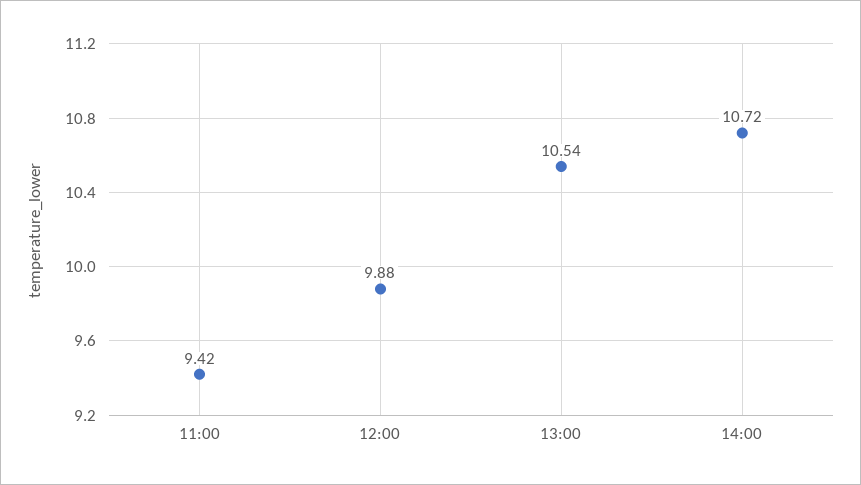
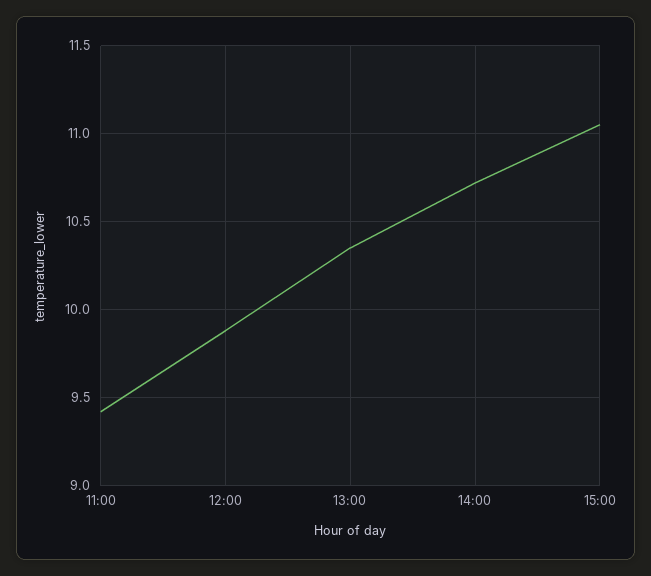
13:00: 10.54 -> 10.35
15:00: none -> 11.05

